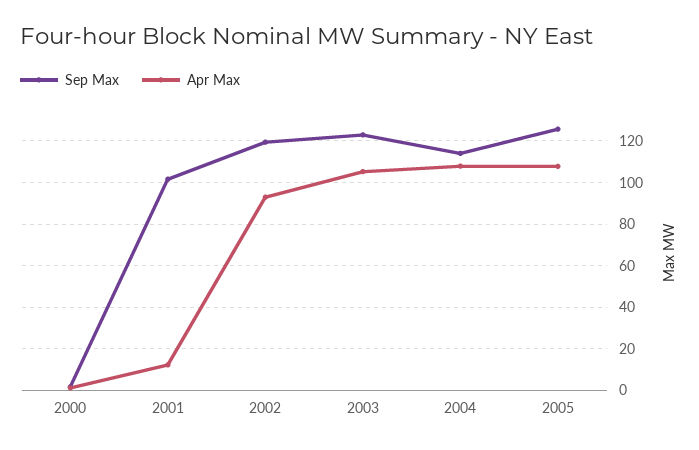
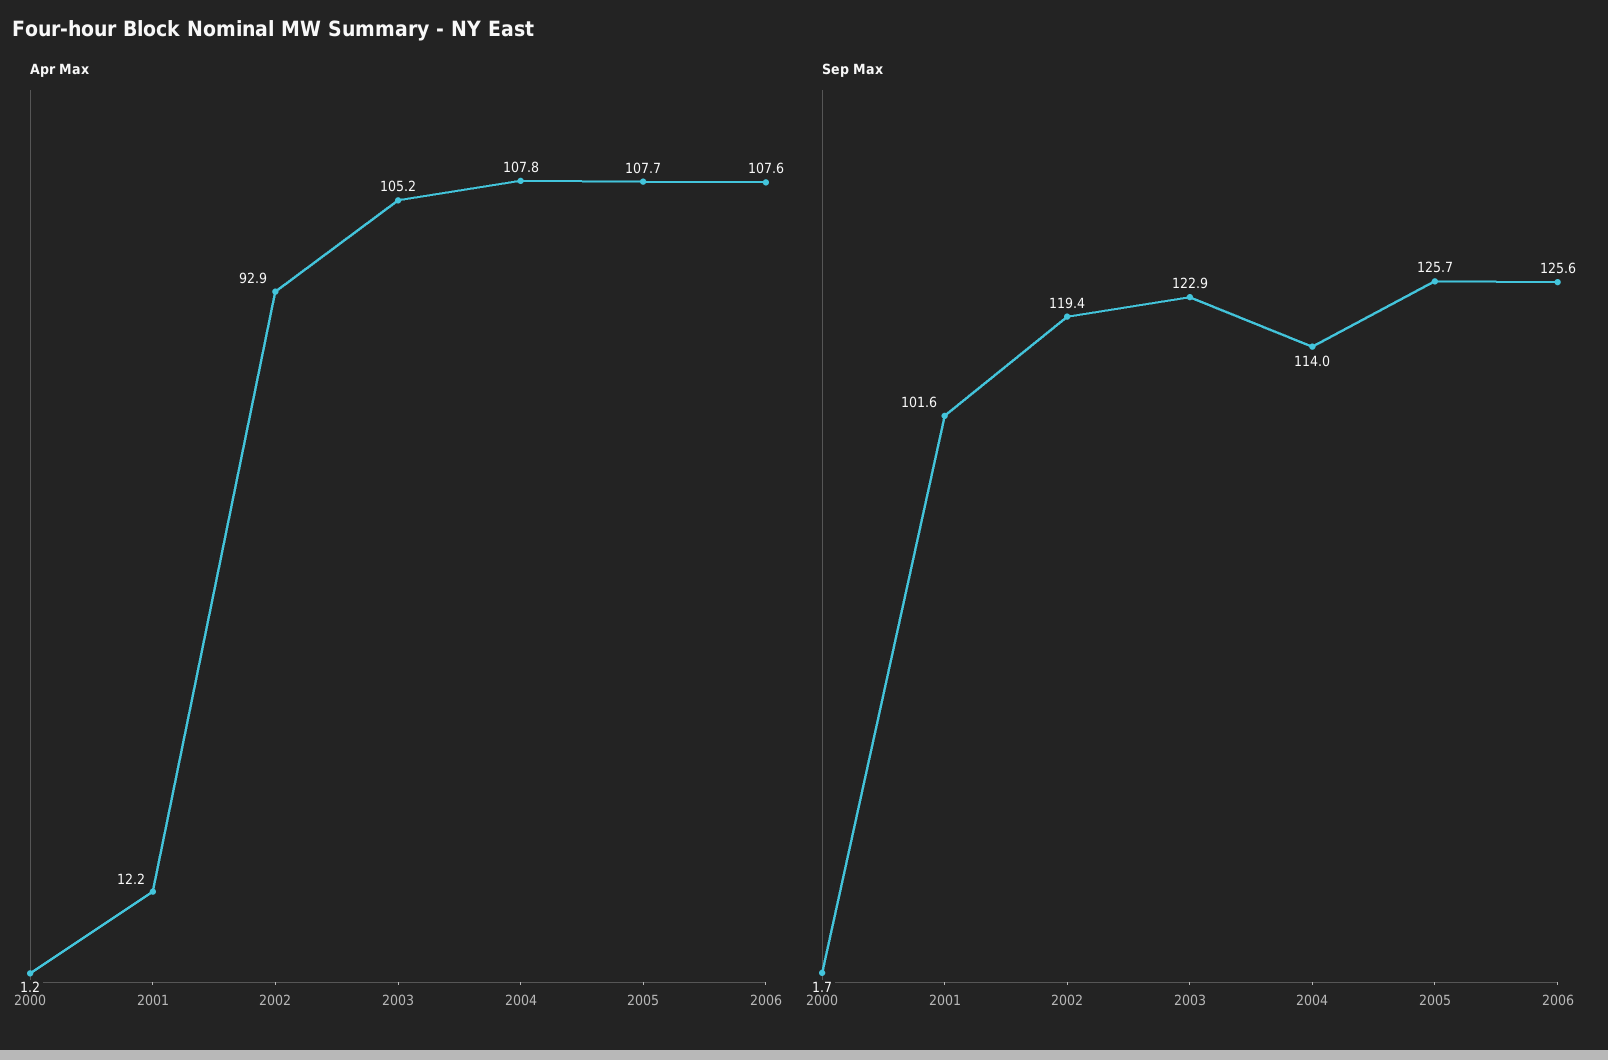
Apr Max, 2006: none -> 107.6
Sep Max, 2006: none -> 125.6

